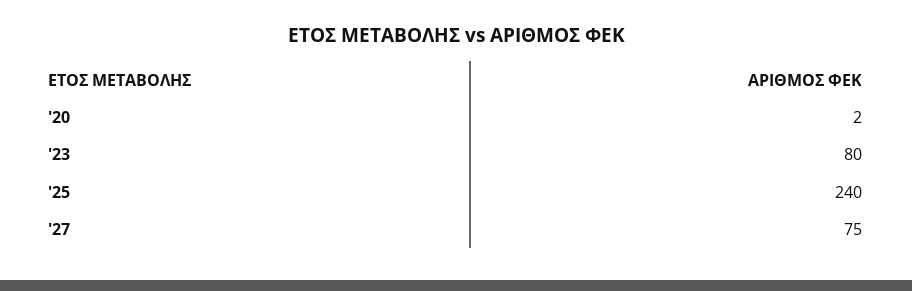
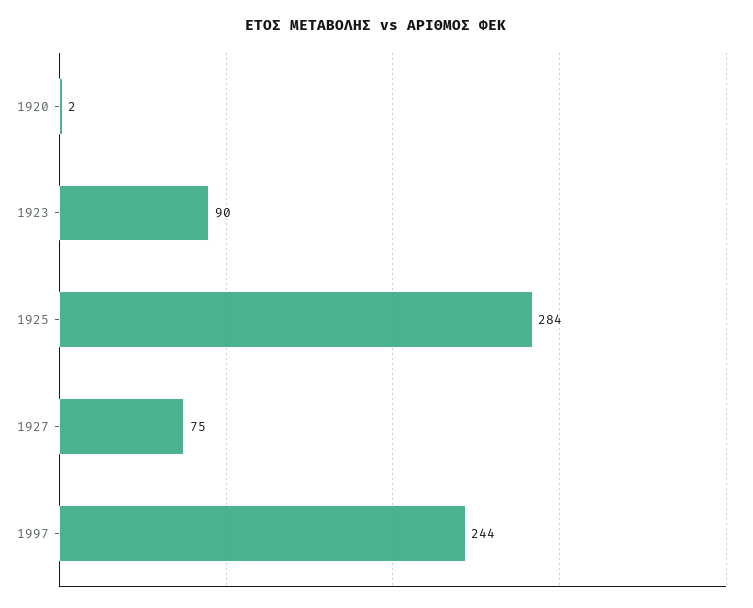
'23: 80 -> 90
'25: 240 -> 284
1997: none -> 244

